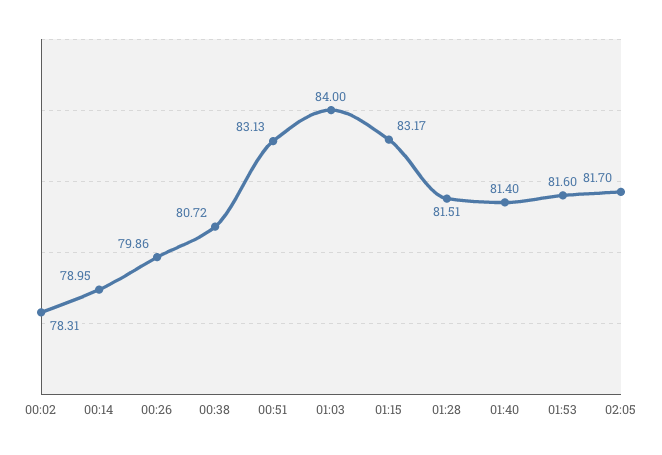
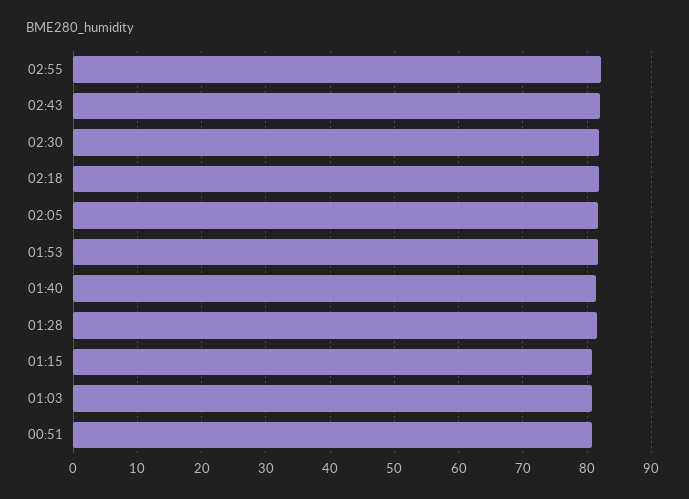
00:02: 78.31 -> none
00:14: 78.95 -> none
00:26: 79.86 -> none
00:38: 80.72 -> none
00:51: 83.13 -> 81
01:03: 84 -> 81
01:15: 83.17 -> 81
02:55: none -> 82
02:43: none -> 82
02:30: none -> 82
02:18: none -> 82

